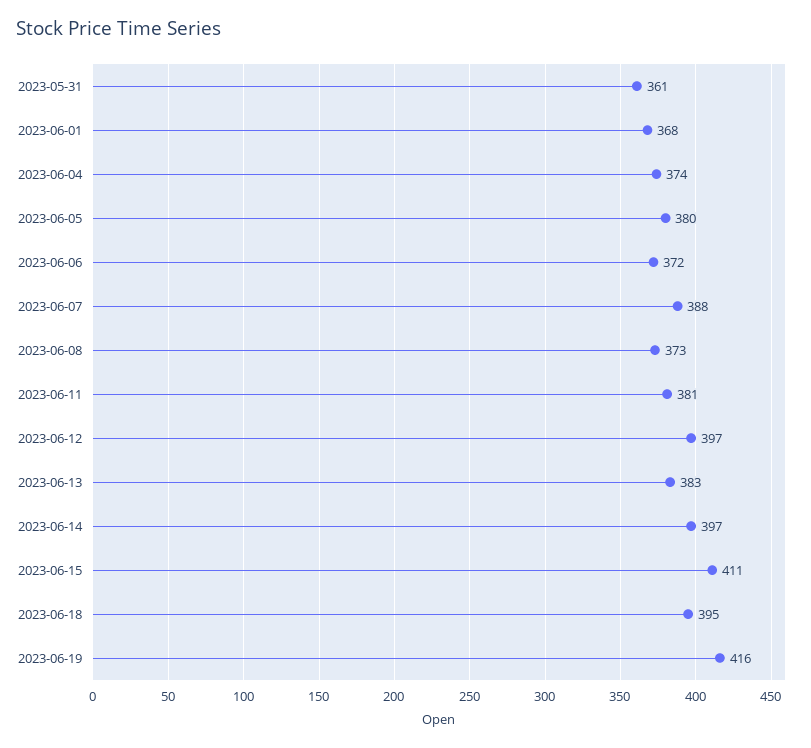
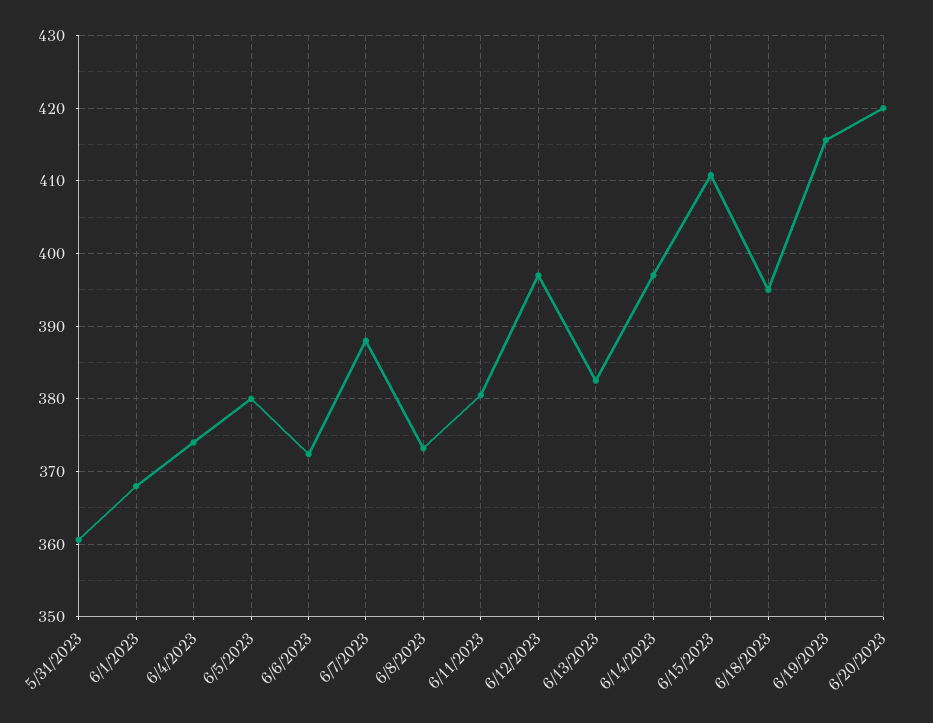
6/20/2023: none -> 420

